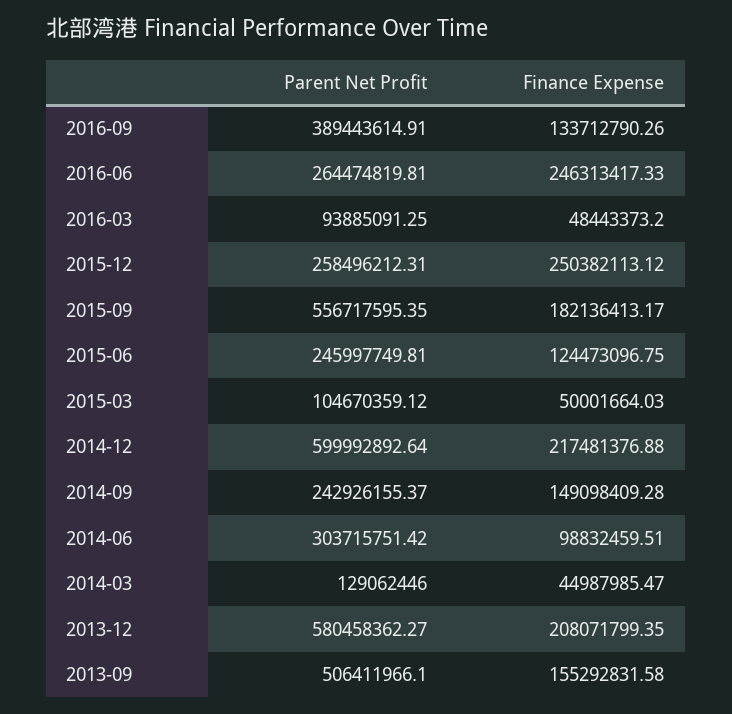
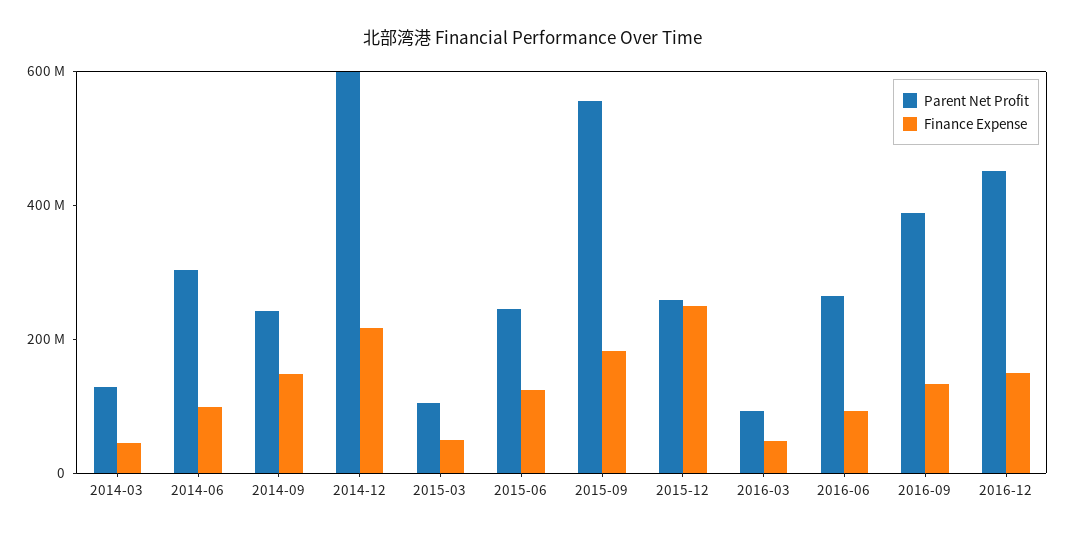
Finance Expense, 2016-06: 246313417.33 -> 100000000
Parent Net Profit, 2013-12: 580458362.27 -> none
Finance Expense, 2013-12: 208071799.35 -> none
Parent Net Profit, 2013-09: 506411966.1 -> none
Finance Expense, 2013-09: 155292831.58 -> none
Parent Net Profit, 2016-12: none -> 450000000
Finance Expense, 2016-12: none -> 150000000

